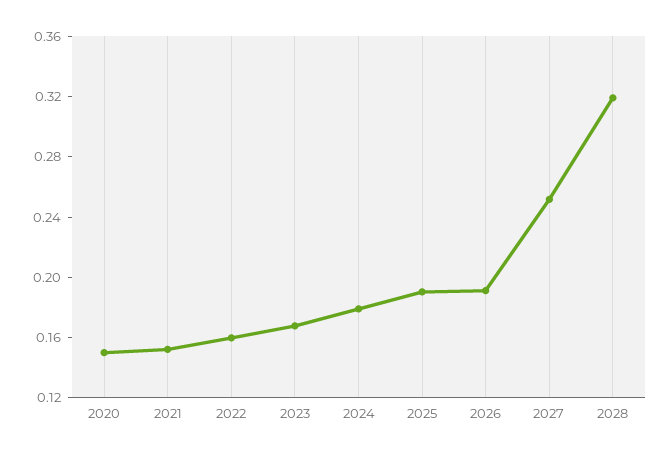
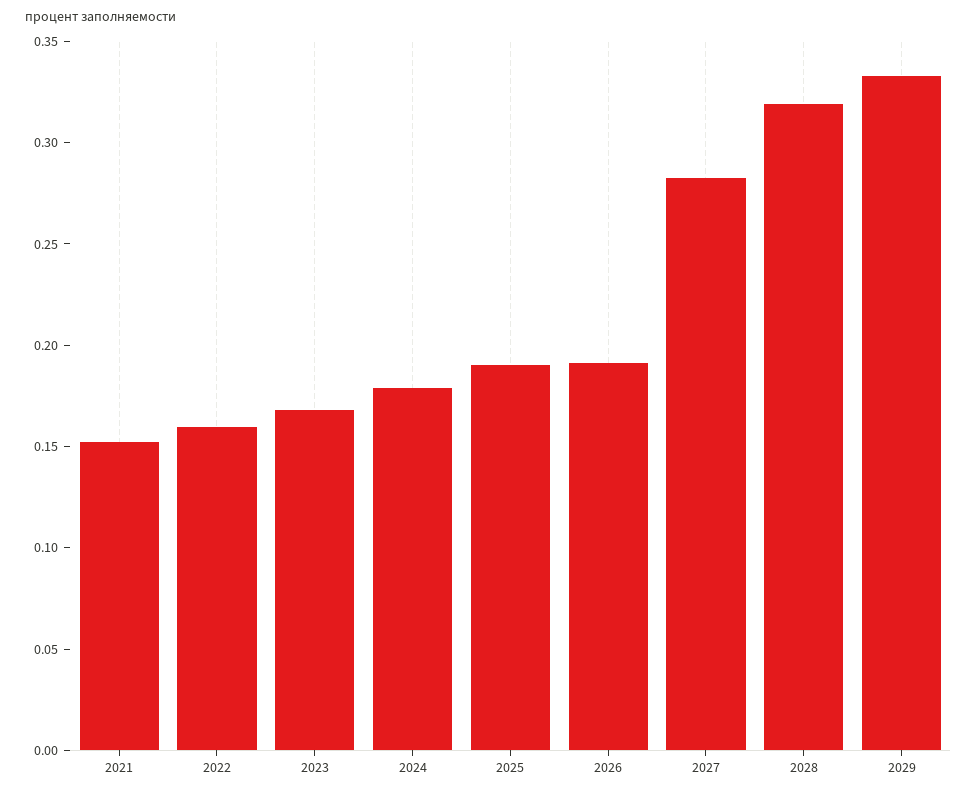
2020: 0.15 -> none
2027: 0.25 -> 0.28
2029: none -> 0.33

